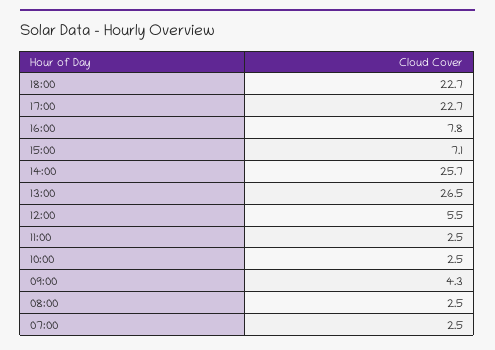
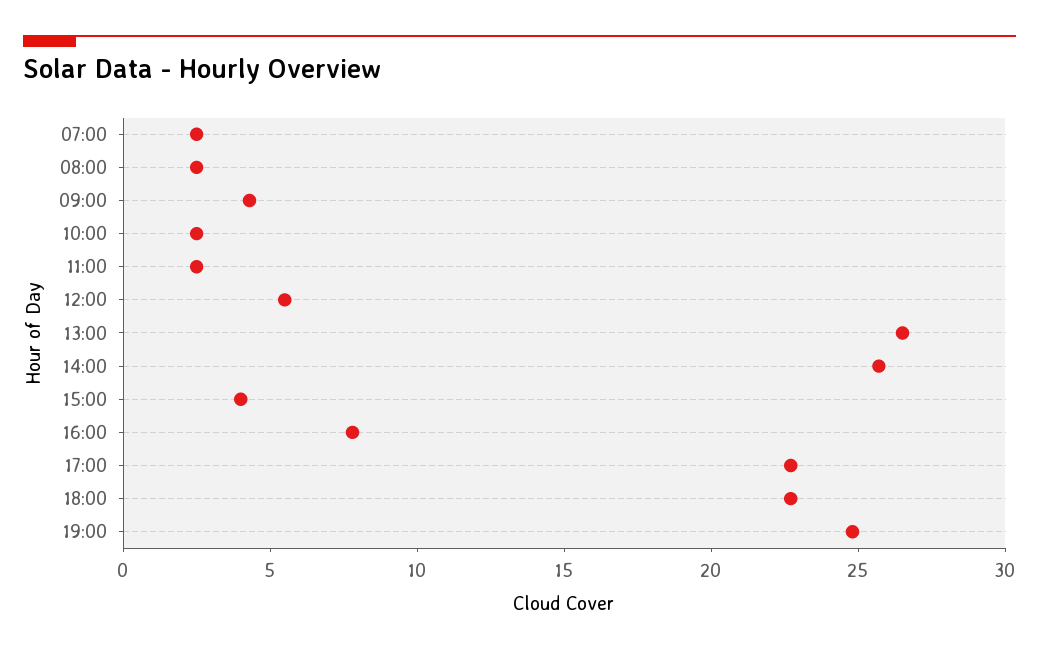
15:00: 7.1 -> 4
19:00: none -> 25

